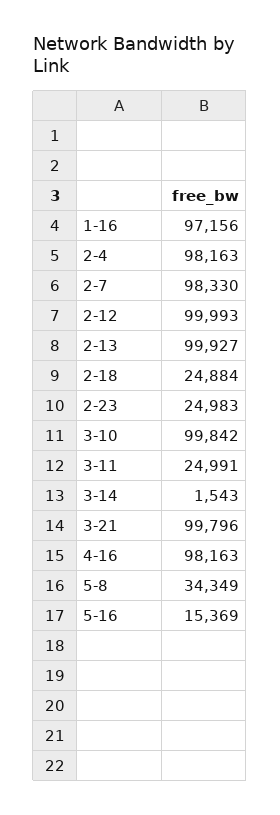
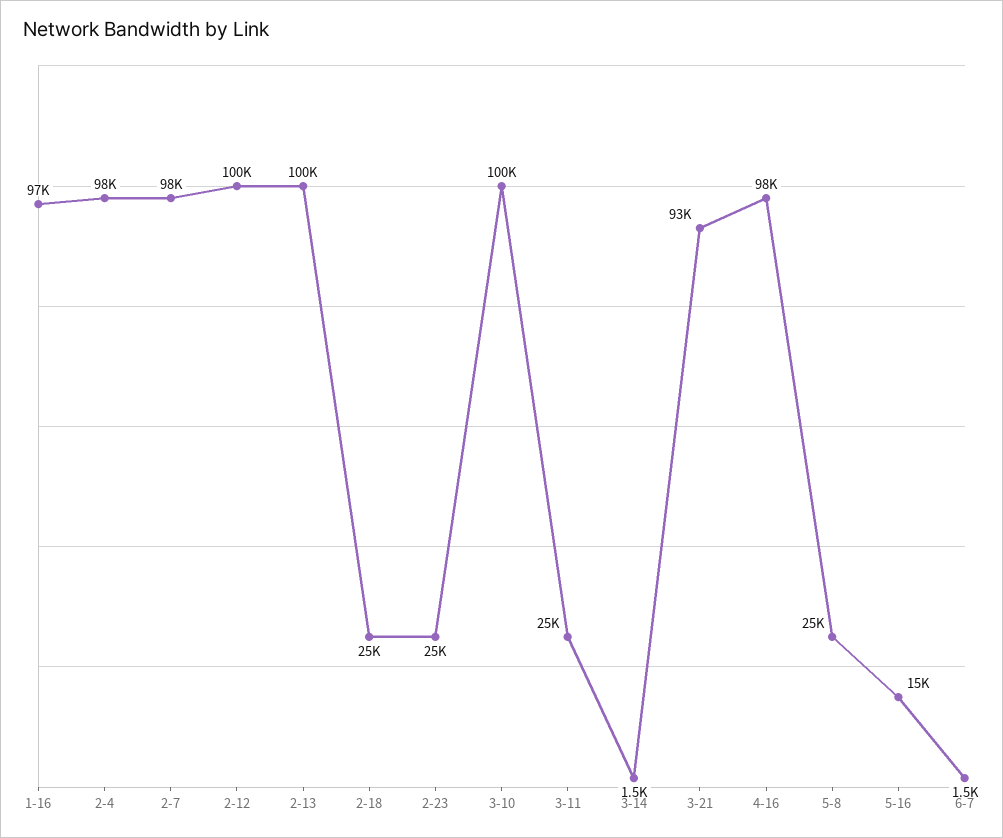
3-21: 99796 -> 93000
5-8: 34349 -> 25000
6-7: none -> 1500

